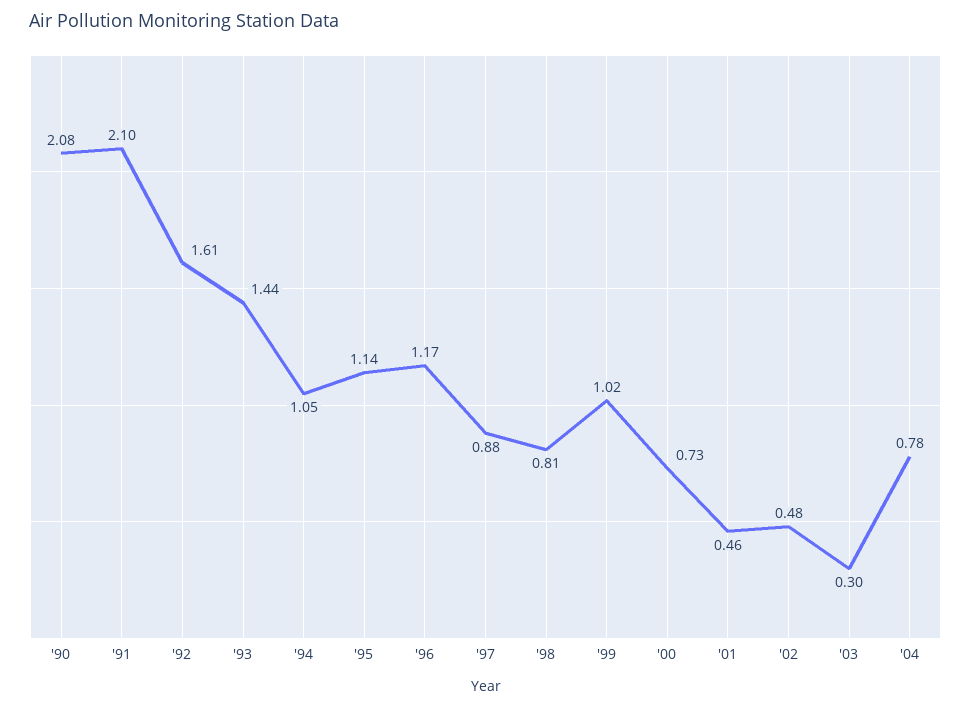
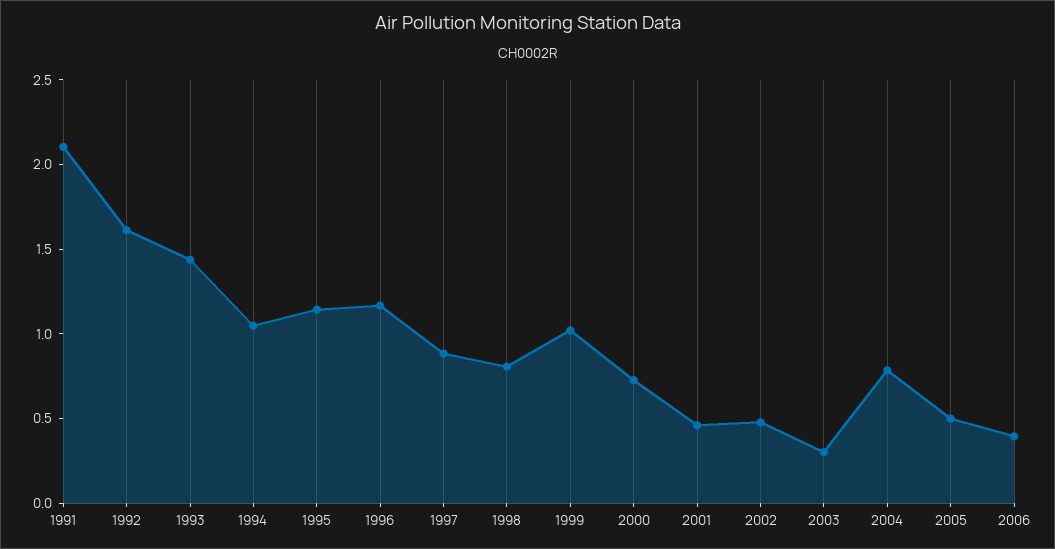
'90: 2.08 -> none
2005: none -> 0.5
2006: none -> 0.4

